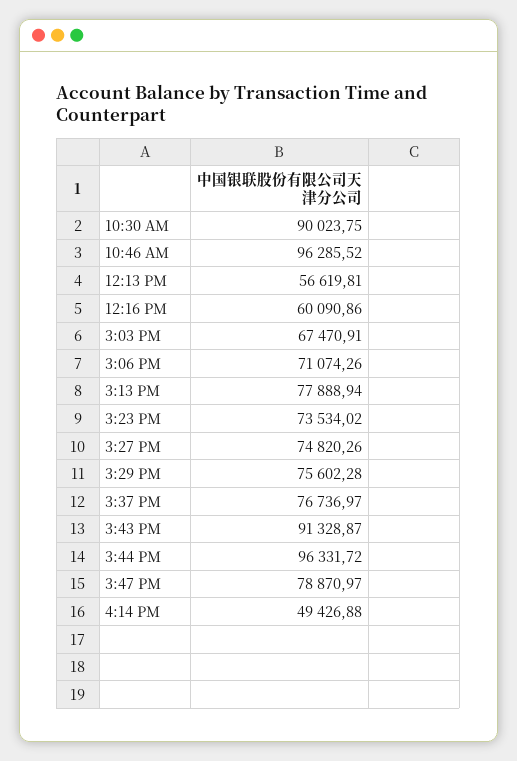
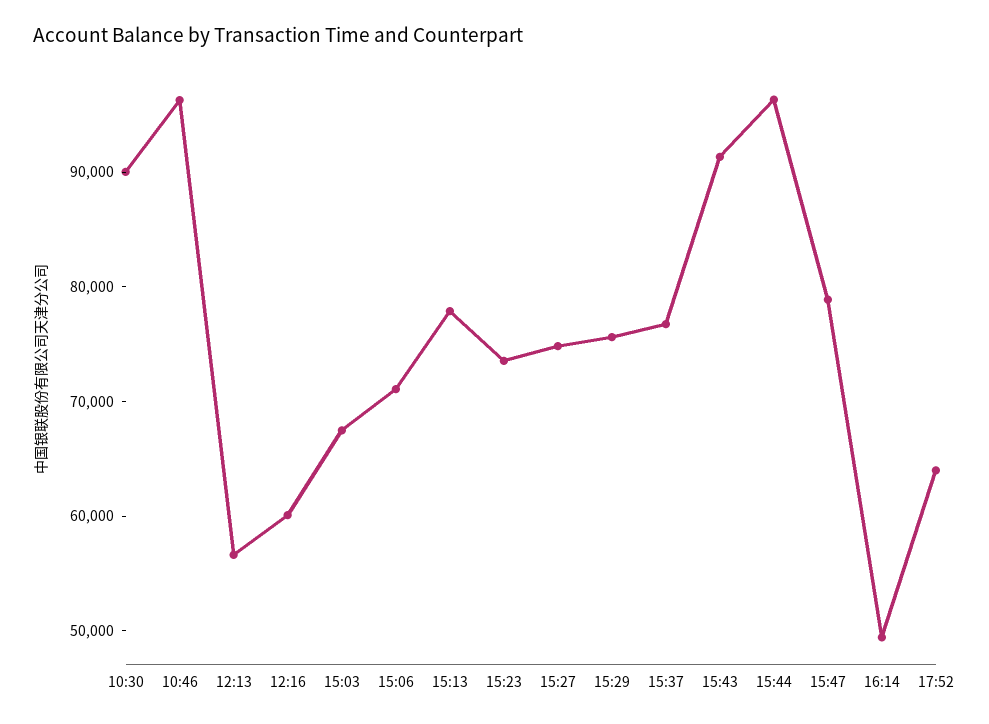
17:52: none -> 64000

